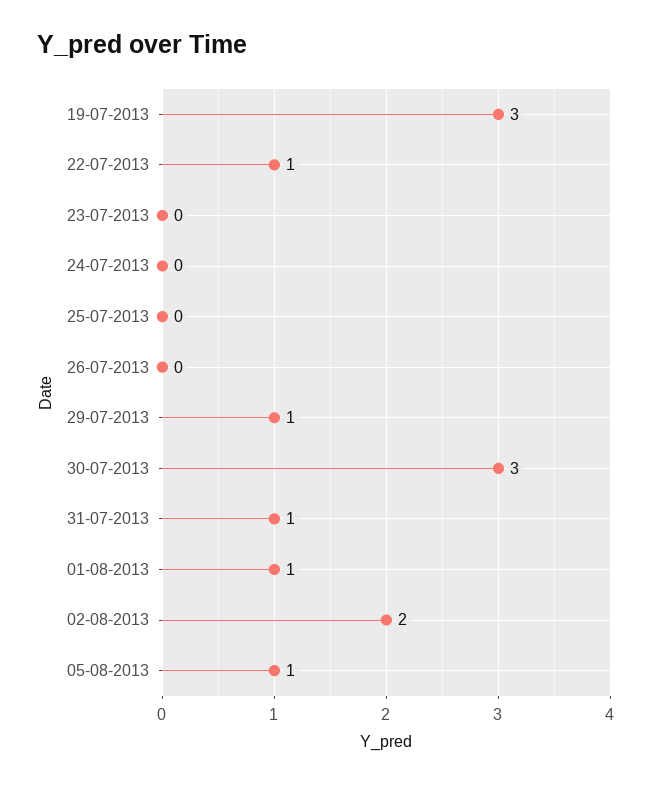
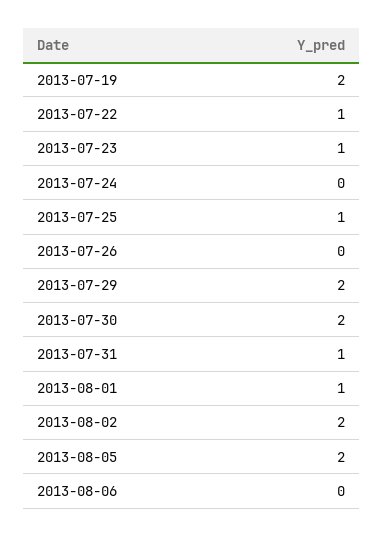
19-07-2013: 3 -> 2
23-07-2013: 0 -> 1
25-07-2013: 0 -> 1
29-07-2013: 1 -> 2
30-07-2013: 3 -> 2
05-08-2013: 1 -> 2
2013-08-06: none -> 0

